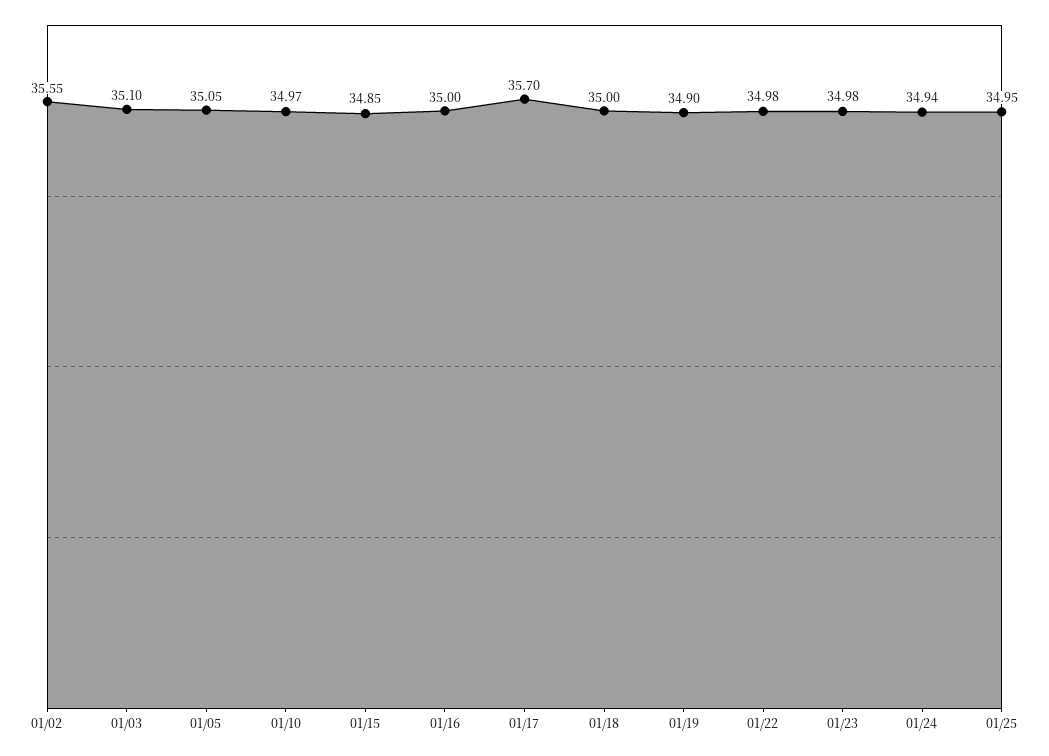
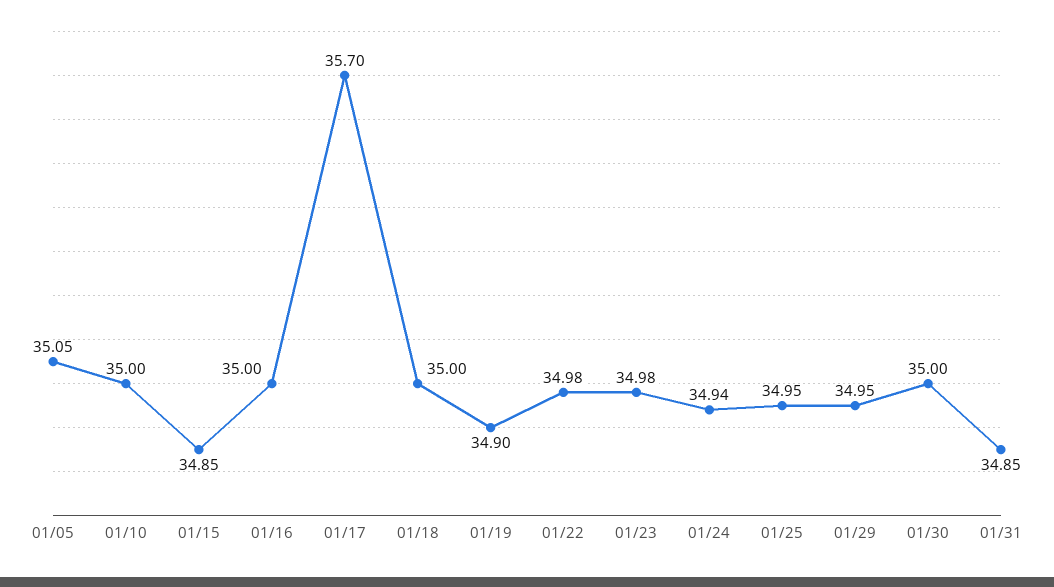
01/02: 35.55 -> none
01/03: 35.1 -> none
01/10: 34.97 -> 35
01/29: none -> 34.95
01/30: none -> 35
01/31: none -> 34.85

